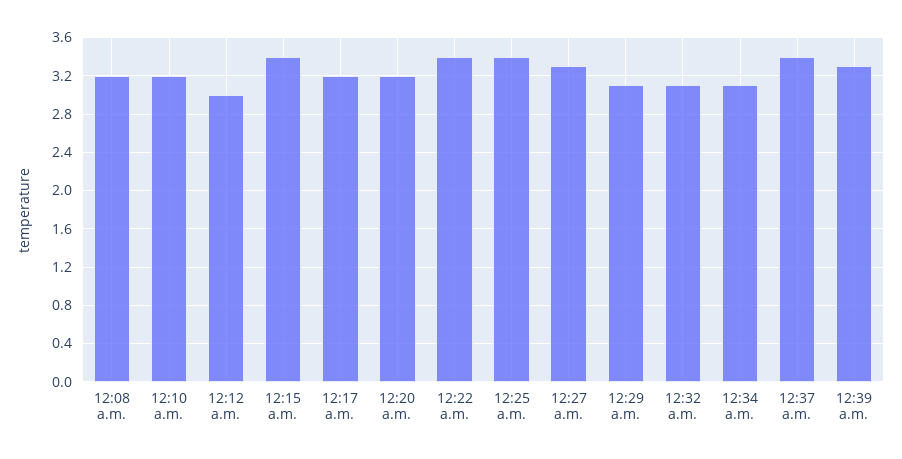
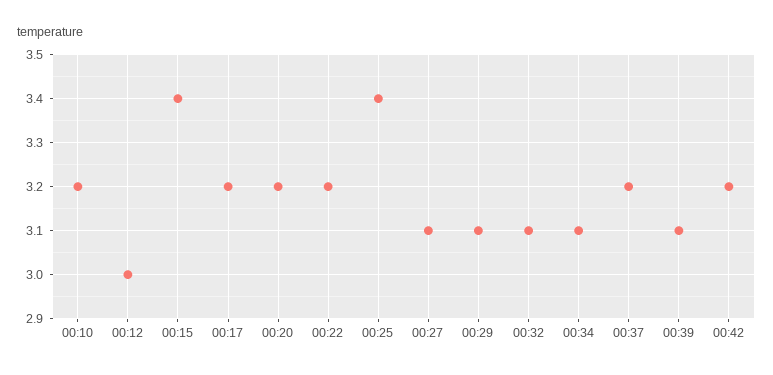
12:08 a.m.: 3.2 -> none
12:22 a.m.: 3.4 -> 3.2
12:27 a.m.: 3.3 -> 3.1
12:37 a.m.: 3.4 -> 3.2
12:39 a.m.: 3.3 -> 3.1
00:42: none -> 3.2

